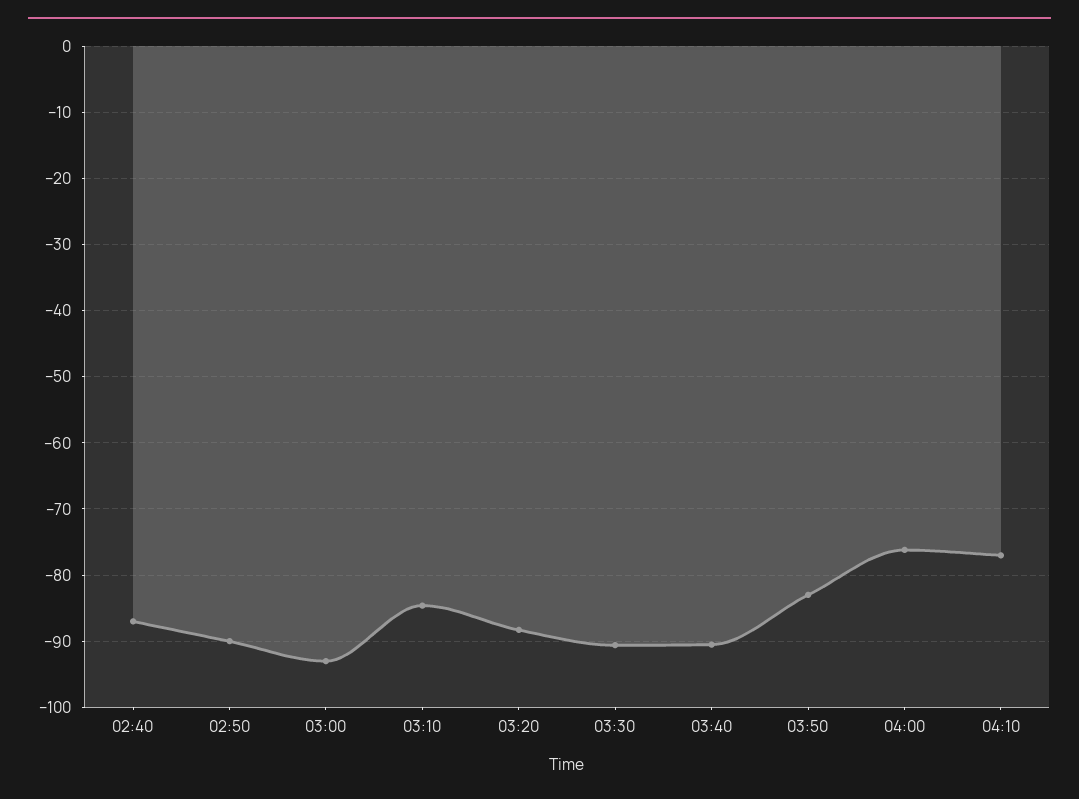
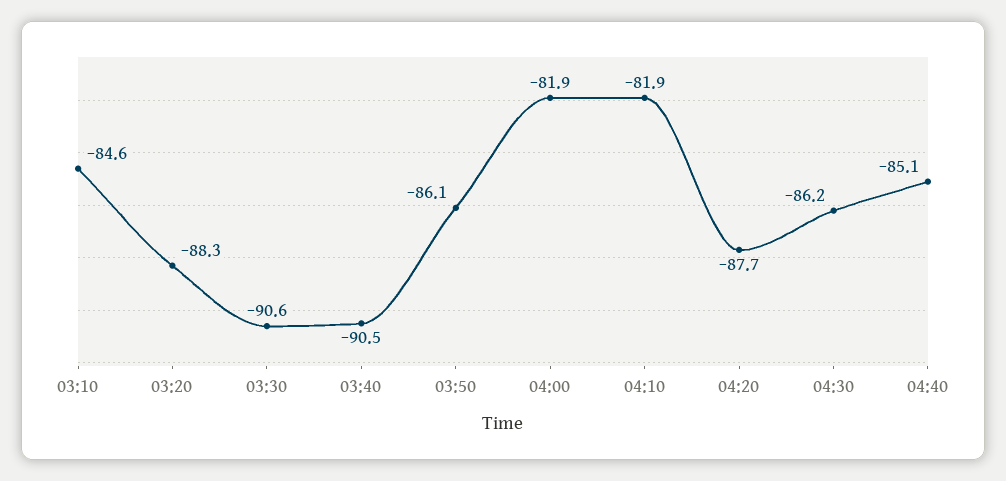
02:40: -87 -> none
02:50: -90 -> none
03:00: -93 -> none
03:50: -83 -> -86.1
04:00: -76 -> -81.9
04:10: -77 -> -81.9
04:20: none -> -87.7
04:30: none -> -86.2
04:40: none -> -85.1

